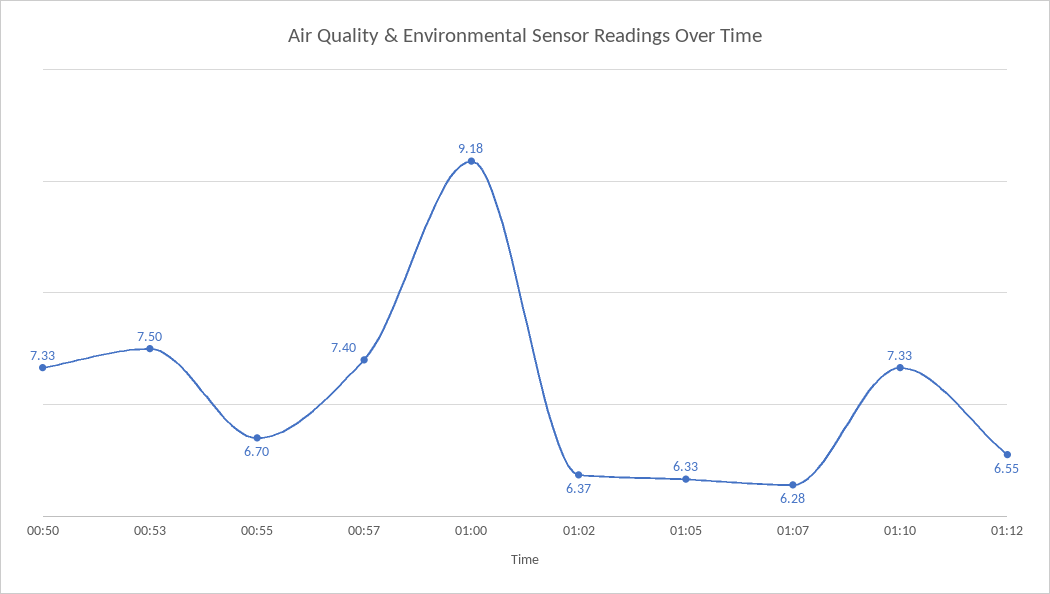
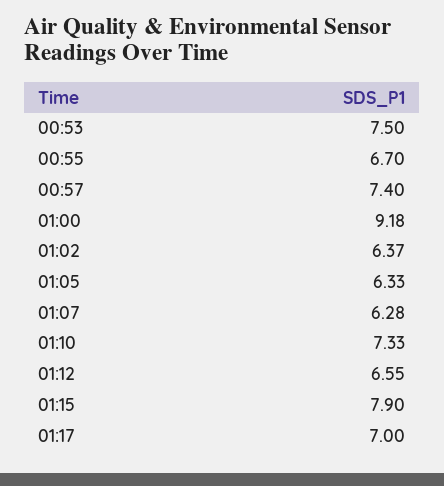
00:50: 7.33 -> none
01:15: none -> 7.9
01:17: none -> 7

